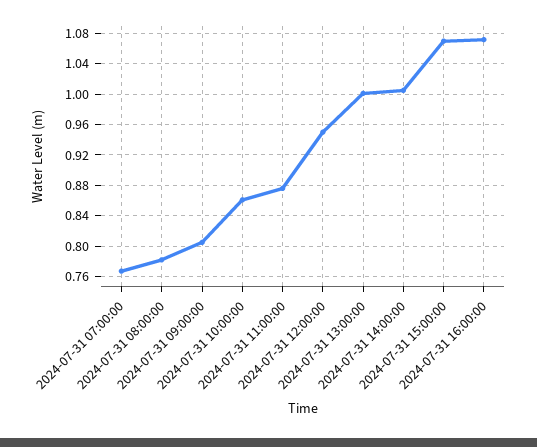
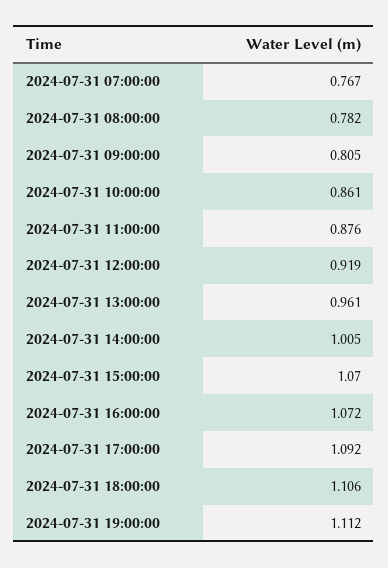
2024-07-31 12:00:00: 0.95 -> 0.919
2024-07-31 13:00:00: 1 -> 0.961
2024-07-31 17:00:00: none -> 1.092
2024-07-31 18:00:00: none -> 1.106
2024-07-31 19:00:00: none -> 1.112

